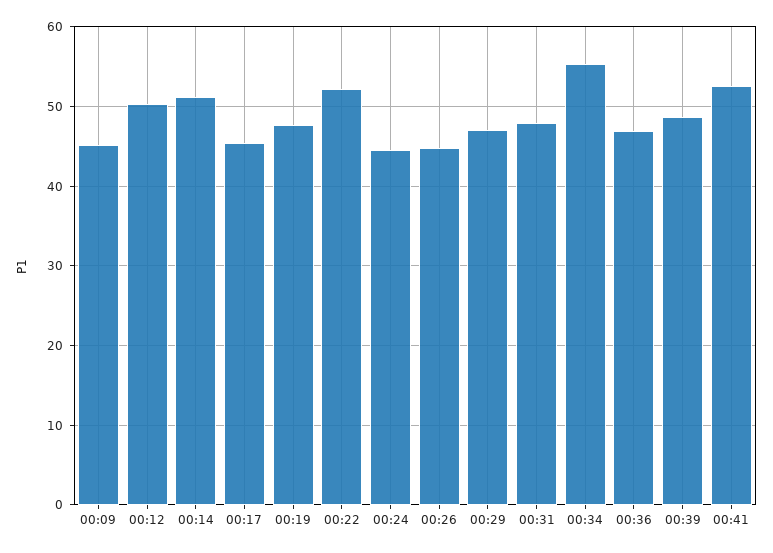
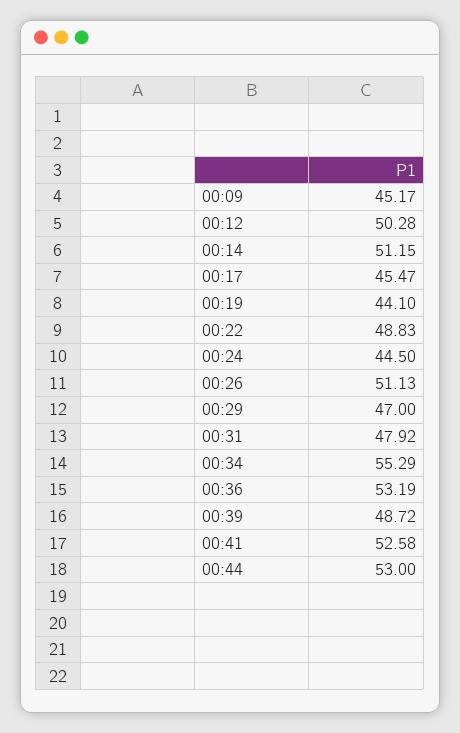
00:19: 48 -> 44.1
00:22: 52 -> 48.83
00:26: 45 -> 51.13
00:36: 47 -> 53.19
00:44: none -> 53

